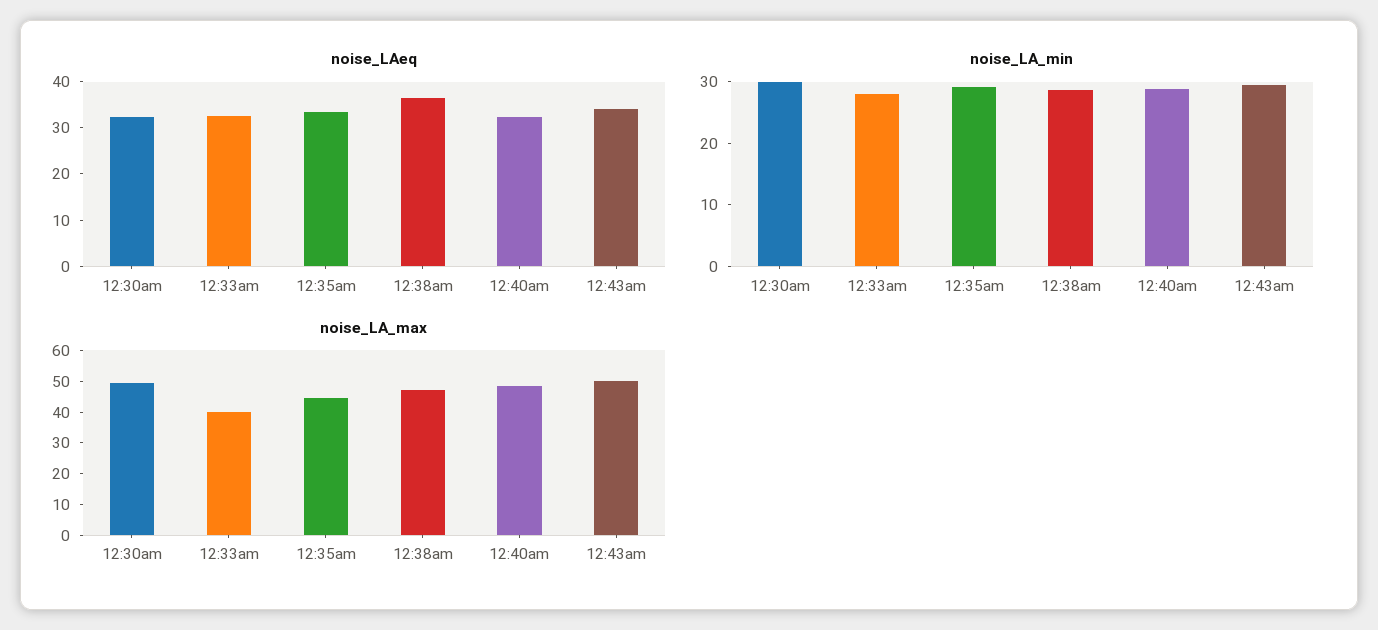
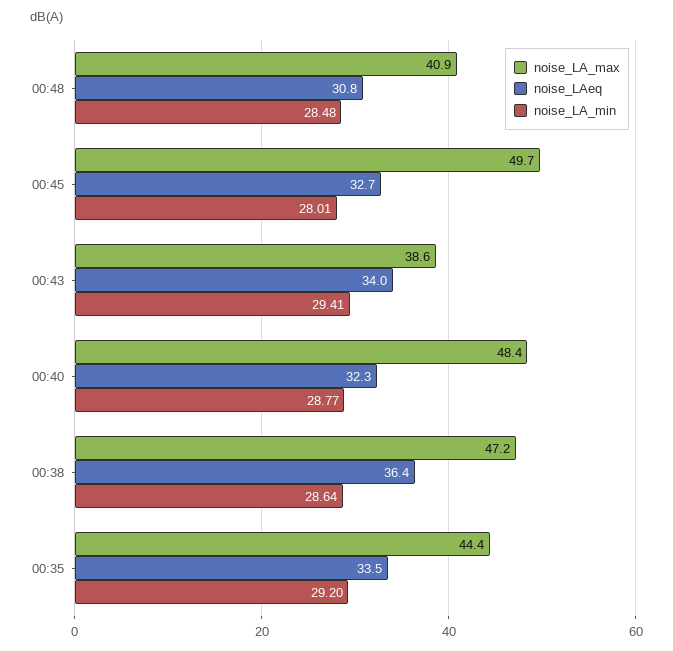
noise_LAeq, 12:30am: 32 -> none
noise_LAeq, 12:33am: 32 -> none
noise_LA_min, 12:30am: 30 -> none
noise_LA_min, 12:33am: 28 -> none
noise_LA_max, 12:30am: 50 -> none
noise_LA_max, 12:33am: 40 -> none
noise_LA_max, 12:43am: 50 -> 38.6
noise_LA_max, 00:48: none -> 40.9
noise_LAeq, 00:48: none -> 30.8
noise_LA_min, 00:48: none -> 28.48
noise_LA_max, 00:45: none -> 49.7
noise_LAeq, 00:45: none -> 32.7
noise_LA_min, 00:45: none -> 28.01

